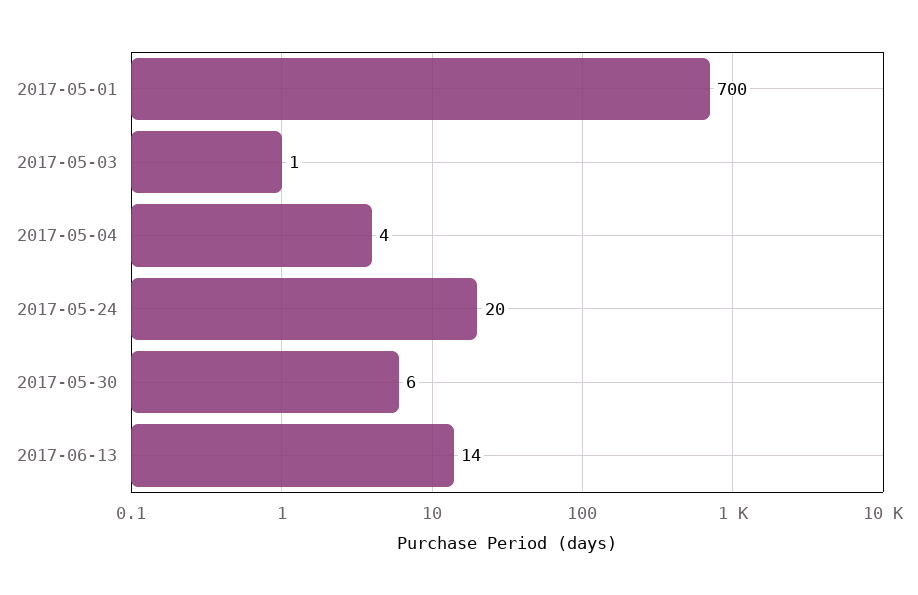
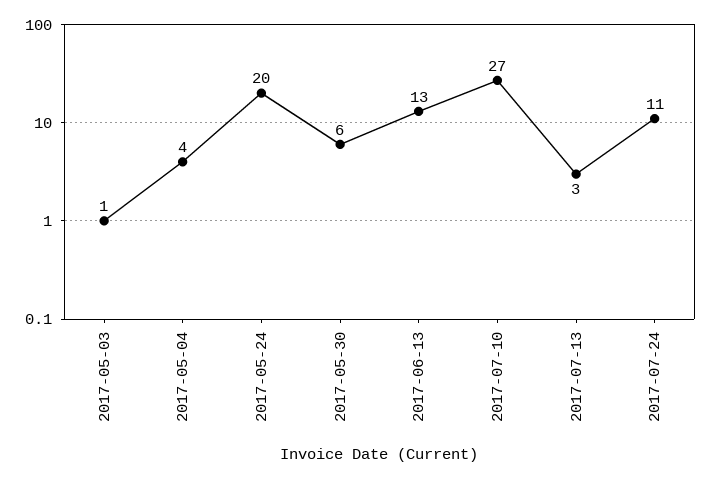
2017-05-01: 700 -> none
2017-06-13: 14 -> 13
2017-07-10: none -> 27
2017-07-13: none -> 3
2017-07-24: none -> 11

